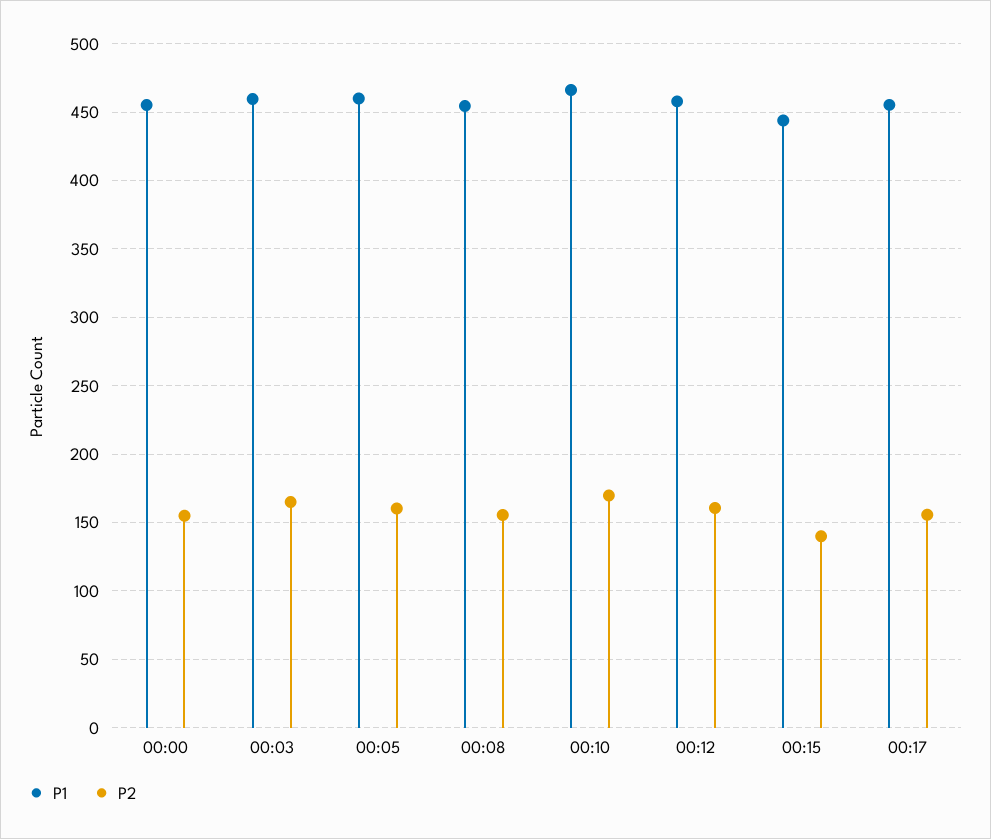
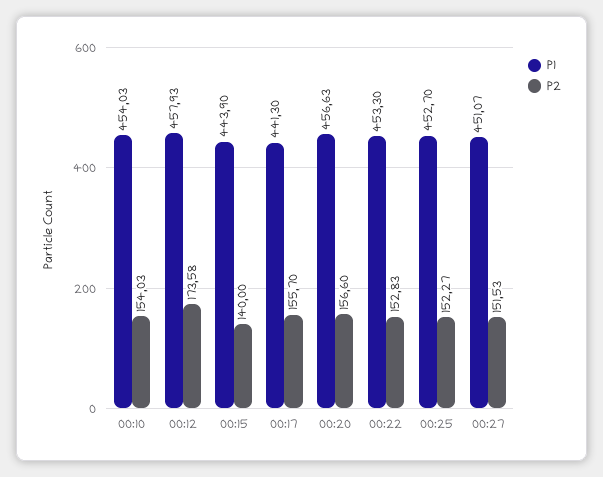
P1, 00:00: 455 -> none
P2, 00:00: 155 -> none
P1, 00:03: 460 -> none
P2, 00:03: 165 -> none
P1, 00:05: 460 -> none
P2, 00:05: 160 -> none
P1, 00:08: 455 -> none
P2, 00:08: 155 -> none
P1, 00:10: 465 -> 454.03
P2, 00:10: 170 -> 154.03
P2, 00:12: 160 -> 173.58
P1, 00:17: 455 -> 441.3
P1, 00:20: none -> 456.63
P2, 00:20: none -> 156.6
P1, 00:22: none -> 453.3
P2, 00:22: none -> 152.83
P1, 00:25: none -> 452.7
P2, 00:25: none -> 152.27
P1, 00:27: none -> 451.07
P2, 00:27: none -> 151.53

